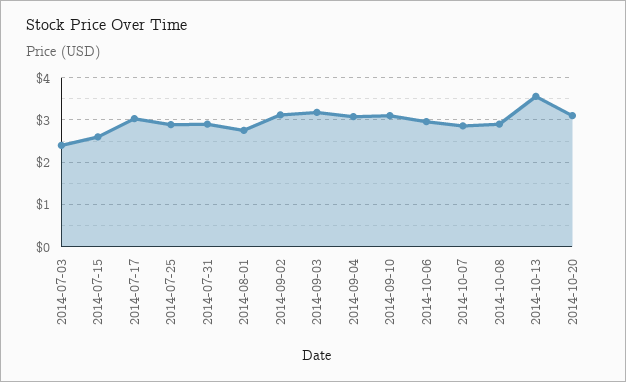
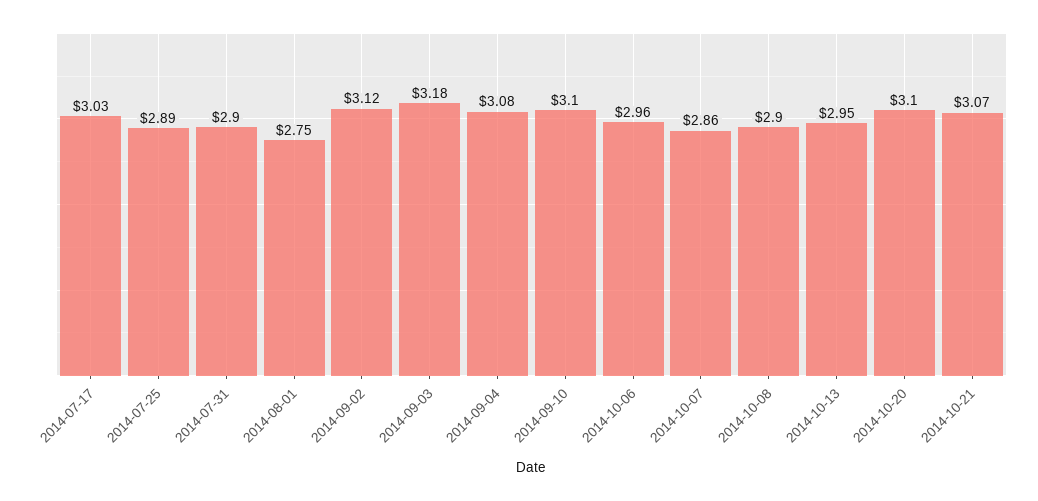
2014-07-03: 2.4 -> none
2014-07-15: 2.6 -> none
2014-10-13: 3.6 -> 2.95
2014-10-21: none -> 3.07

